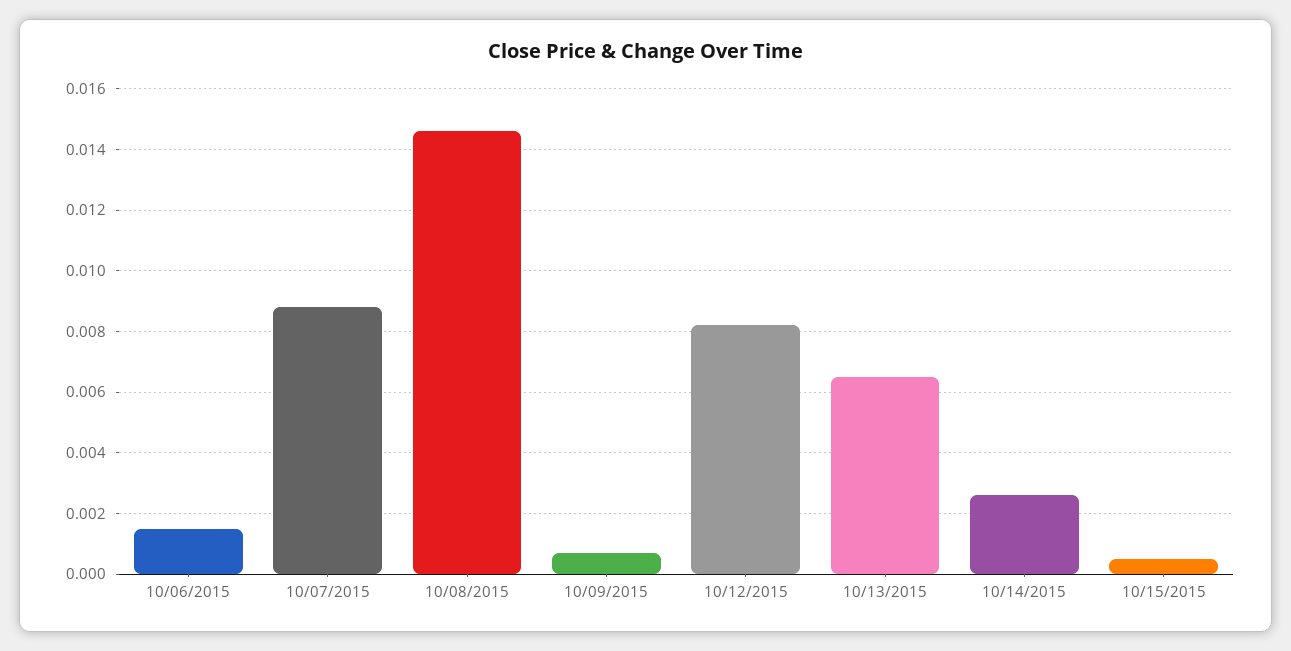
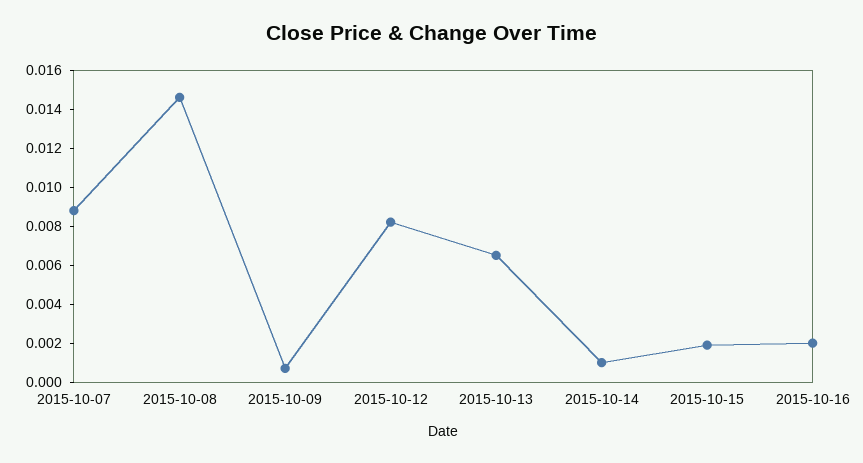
10/06/2015: 0.0015 -> none
10/14/2015: 0.0025 -> 0.001
10/15/2015: 0.0005 -> 0.002
2015-10-16: none -> 0.002

